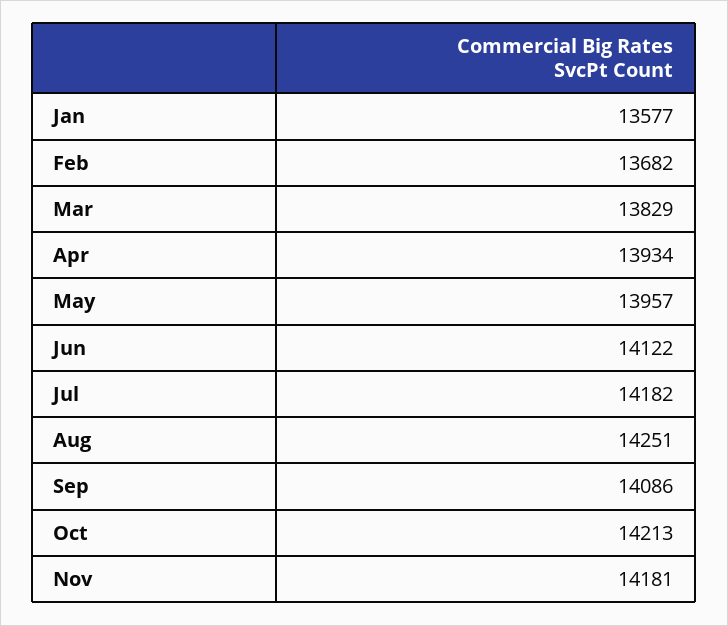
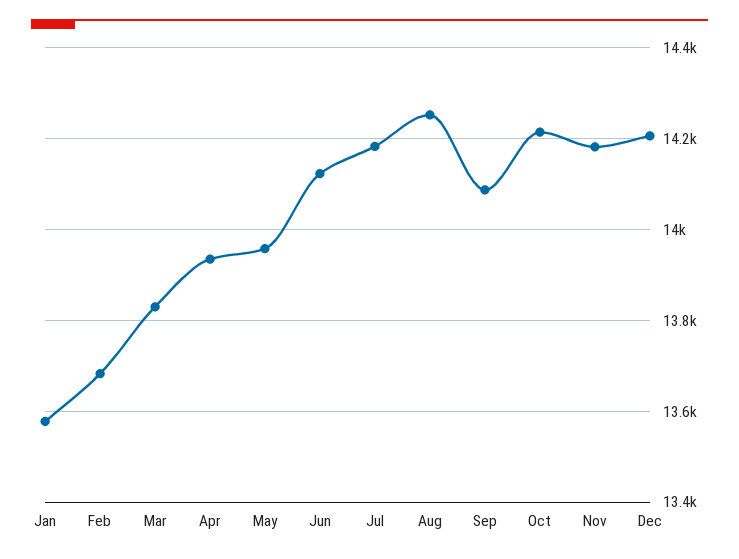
Dec: none -> 14200

